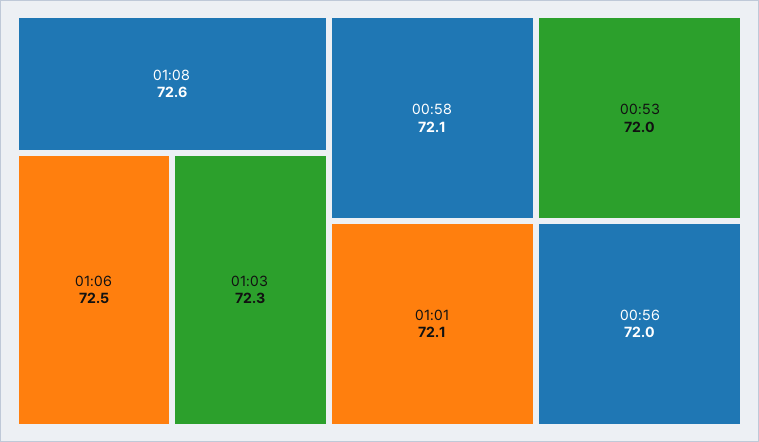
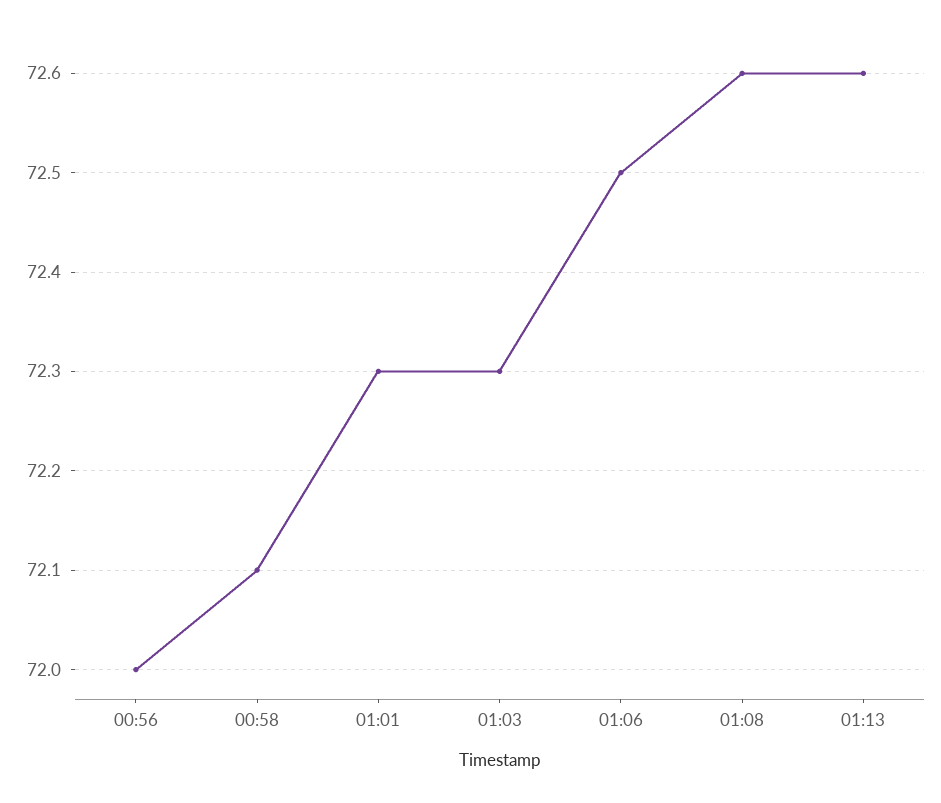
01:01: 72.1 -> 72.3
00:53: 72 -> none
01:13: none -> 72.6

